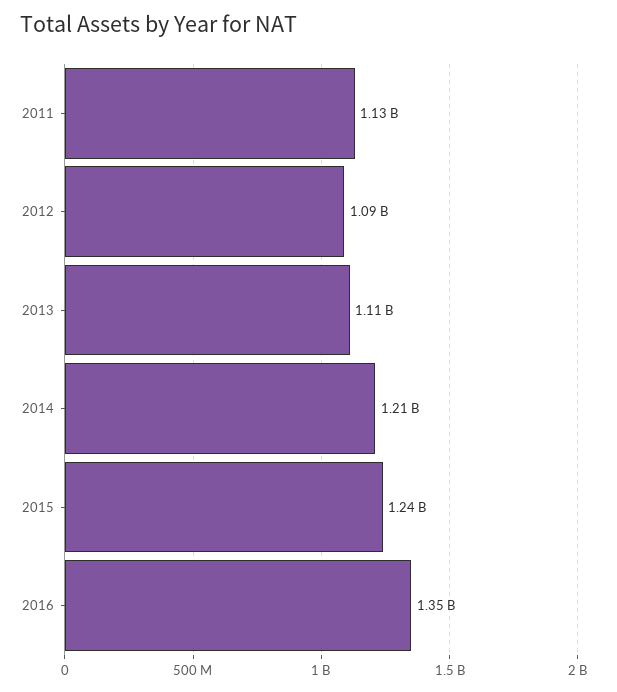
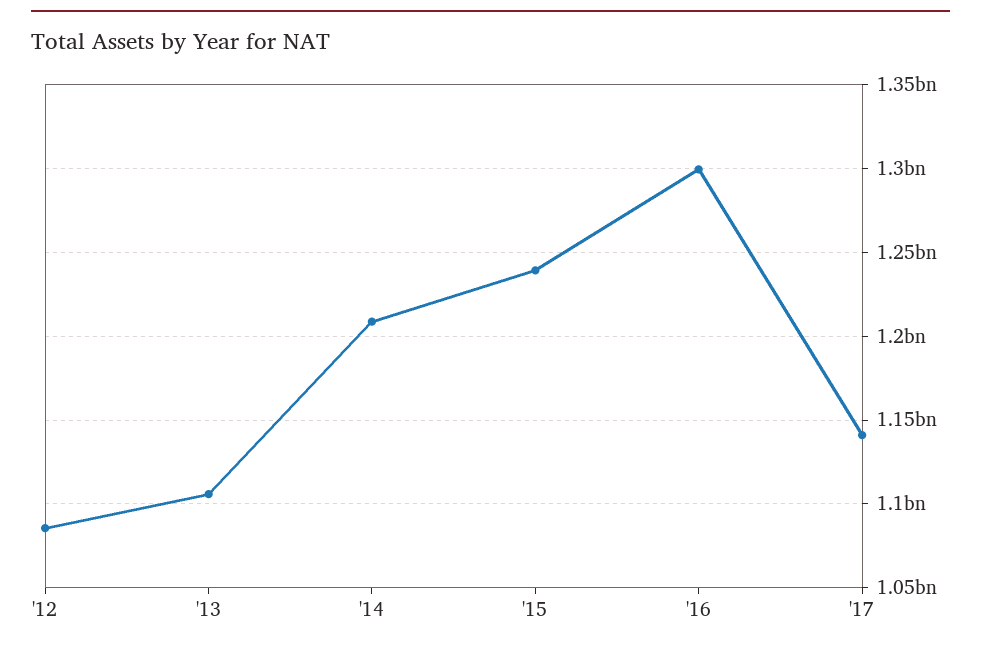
2011: 1130000000 -> none
2016: 1350000000 -> 1300000000
'17: none -> 1140000000

